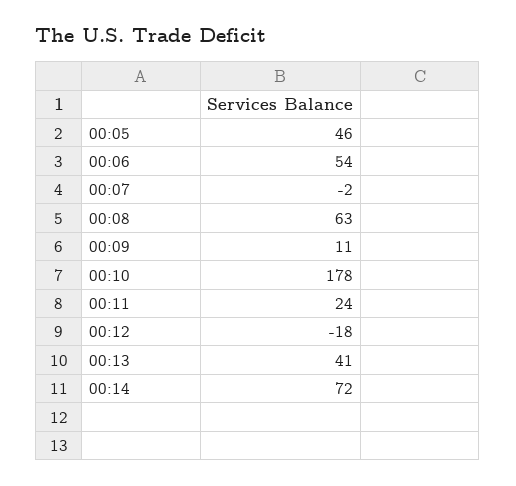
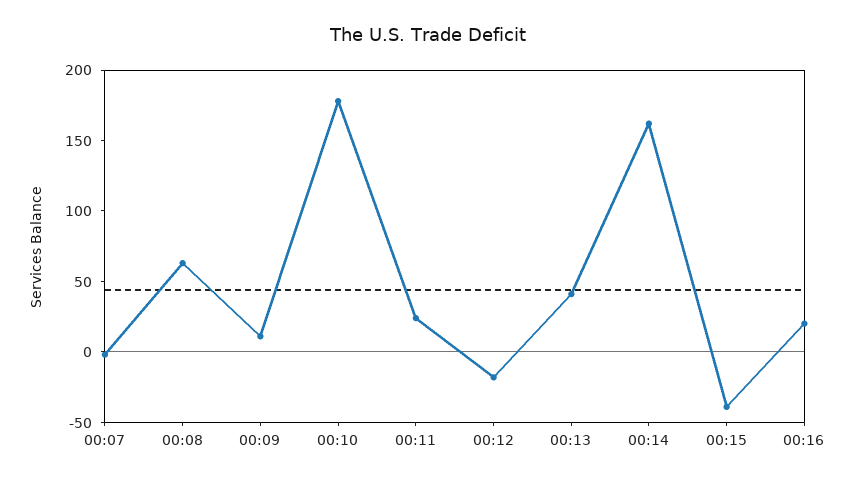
00:05: 46 -> none
00:06: 54 -> none
00:14: 72 -> 160
00:15: none -> -40
00:16: none -> 20

